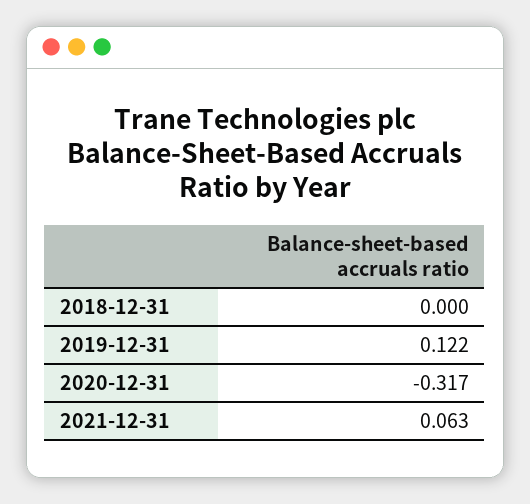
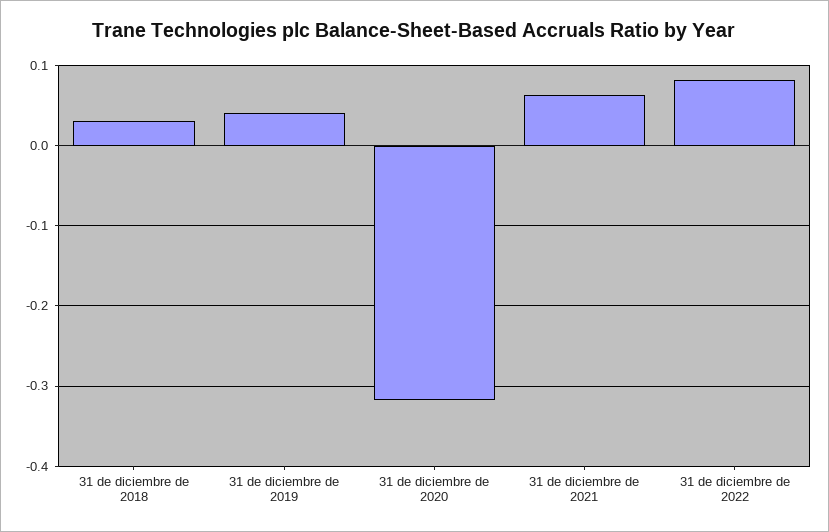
2018-12-31: 0 -> 0.03
2019-12-31: 0.122 -> 0.04
31 de diciembre de 2022: none -> 0.08

